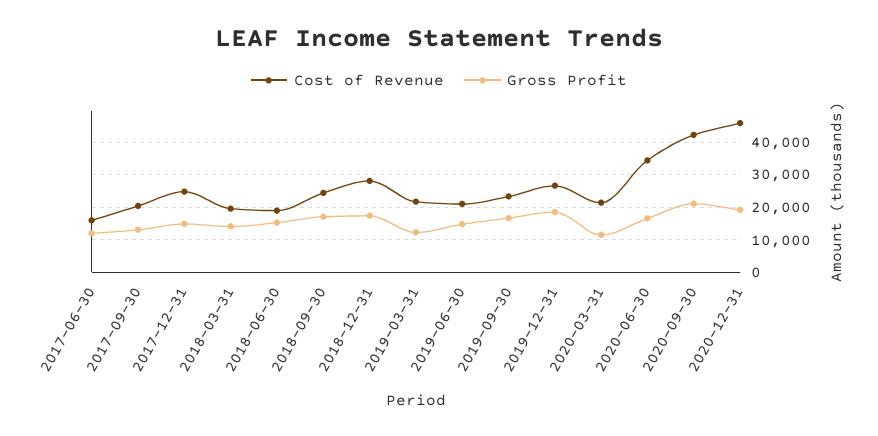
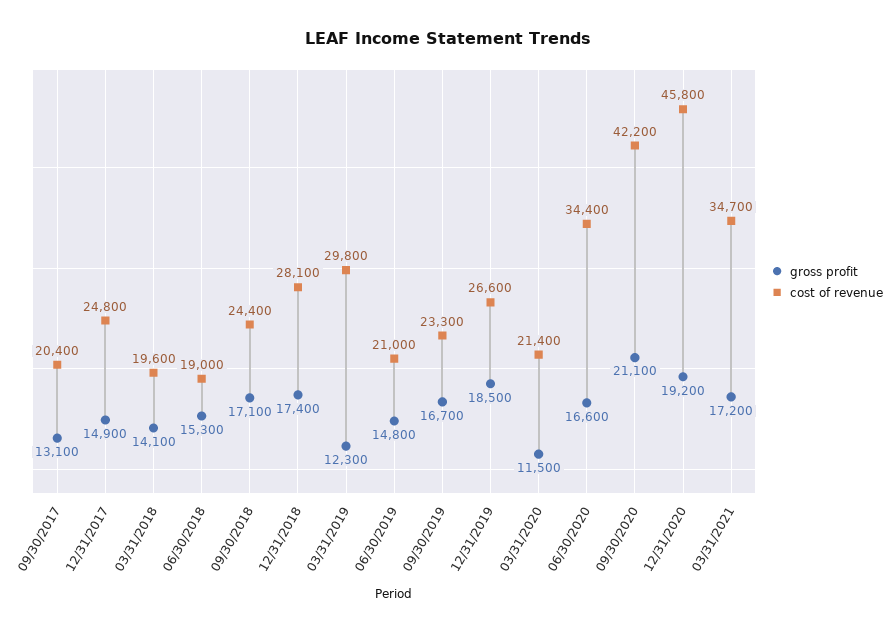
Cost of Revenue, 2017-06-30: 16000 -> none
Gross Profit, 2017-06-30: 12000 -> none
Cost of Revenue, 2019-03-31: 22000 -> 29800
Gross Profit, 03/31/2021: none -> 17200
Cost of Revenue, 03/31/2021: none -> 34700

